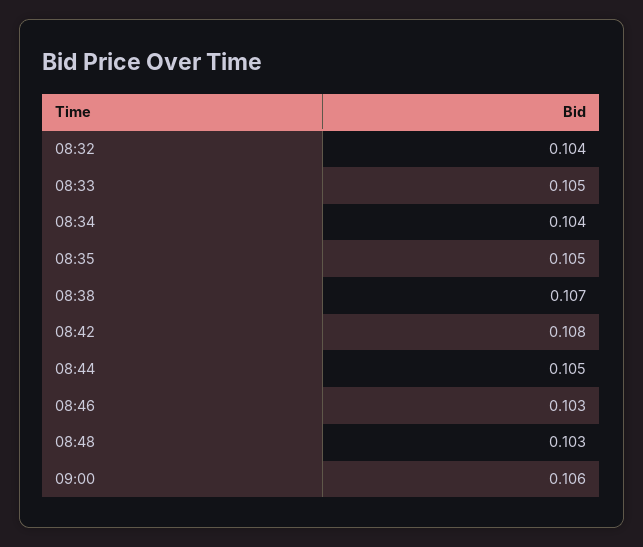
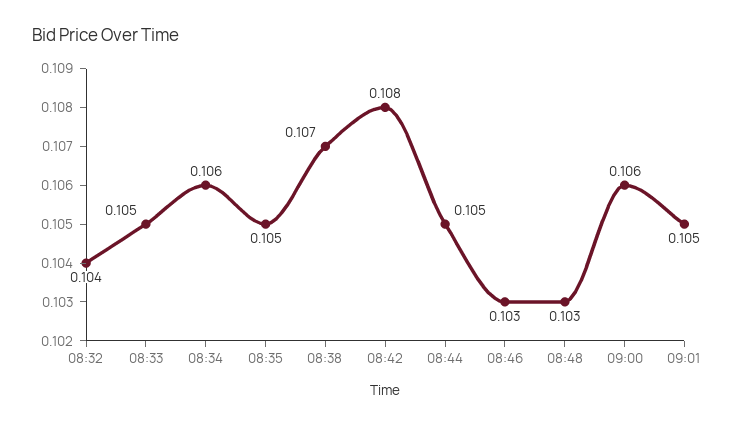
08:34: 0.104 -> 0.106
09:01: none -> 0.105

